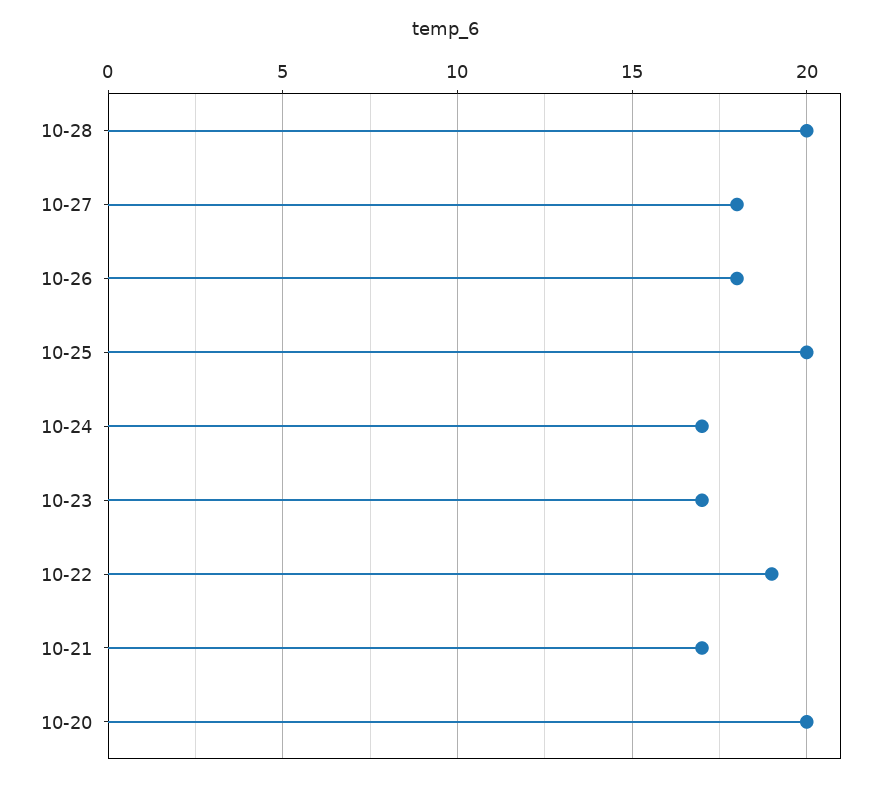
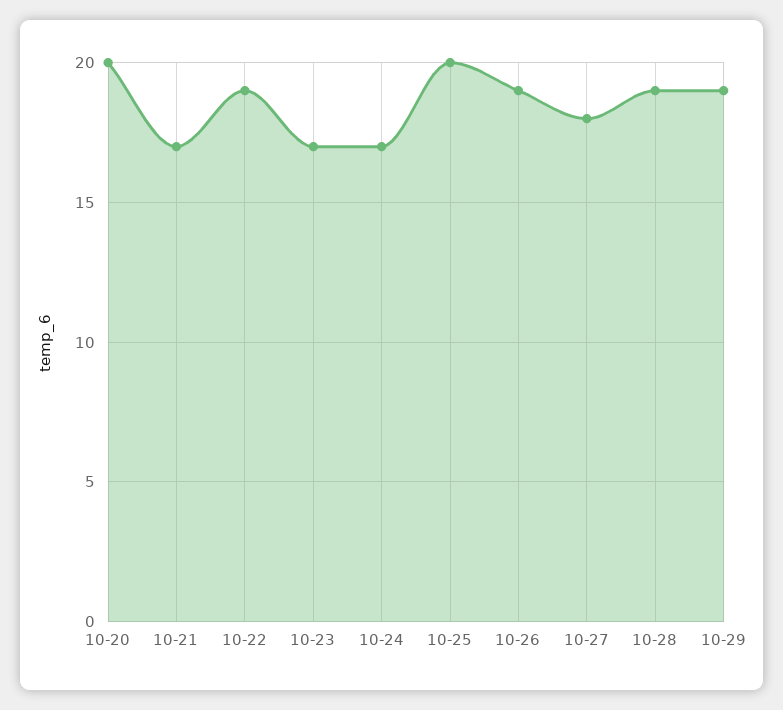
10-28: 20 -> 19
10-26: 18 -> 19
10-29: none -> 19

